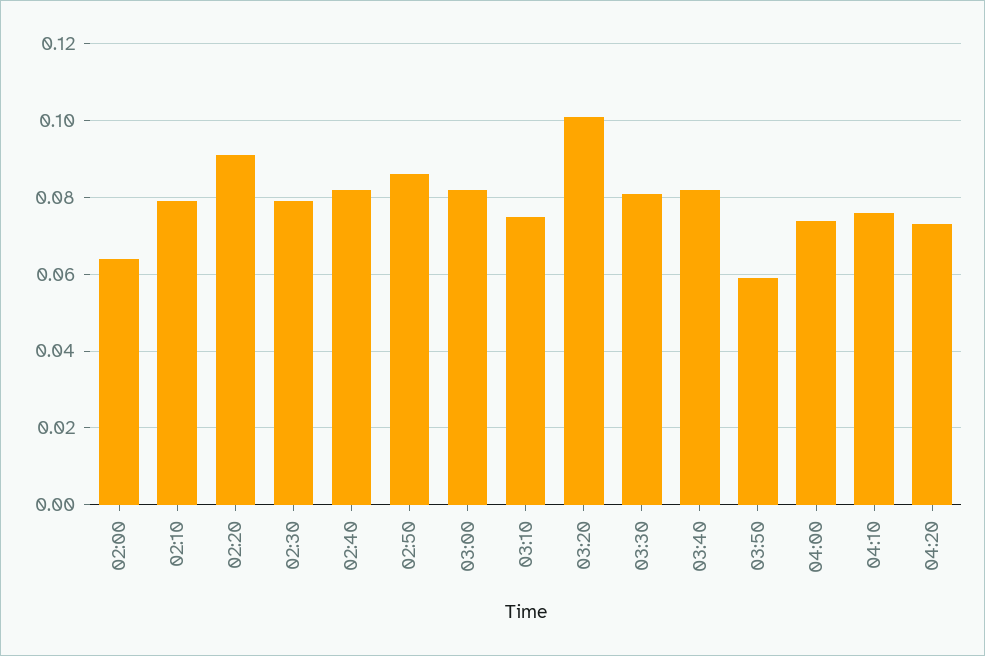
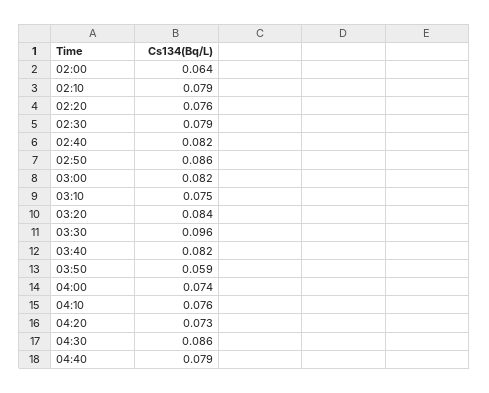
02:20: 0.09 -> 0.076
03:20: 0.1 -> 0.084
03:30: 0.08 -> 0.096
04:30: none -> 0.086
04:40: none -> 0.079

